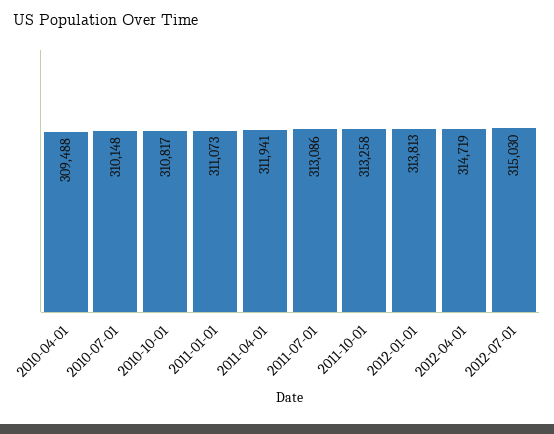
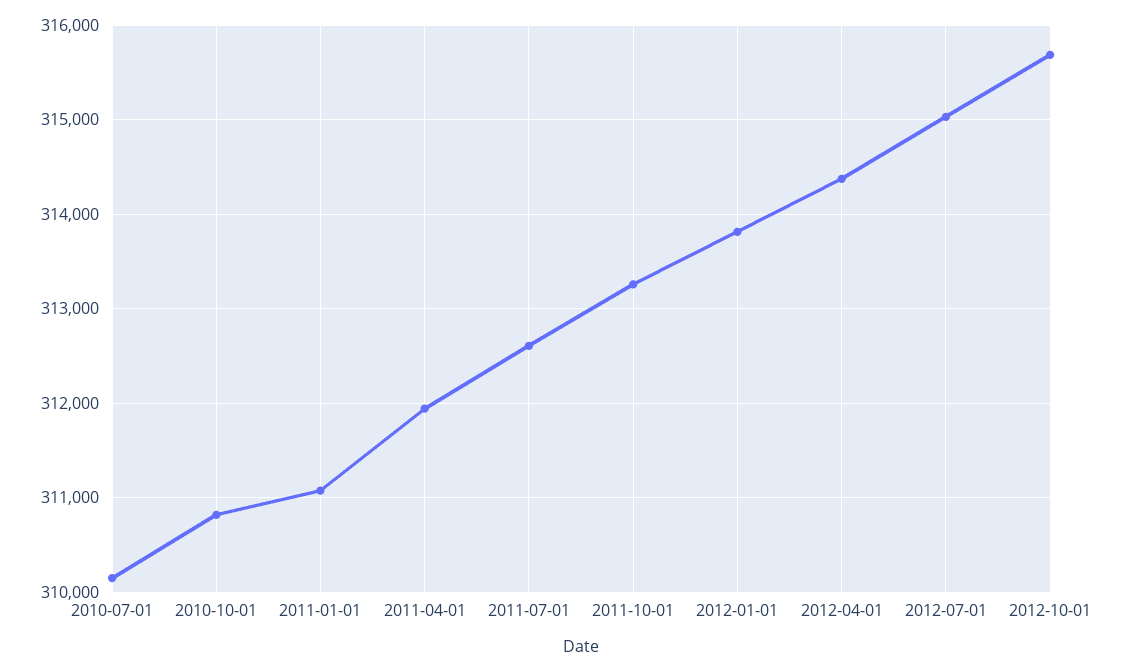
2010-04-01: 309488 -> none
2011-07-01: 313086 -> 312600
2012-04-01: 314719 -> 314400
2012-10-01: none -> 315700

